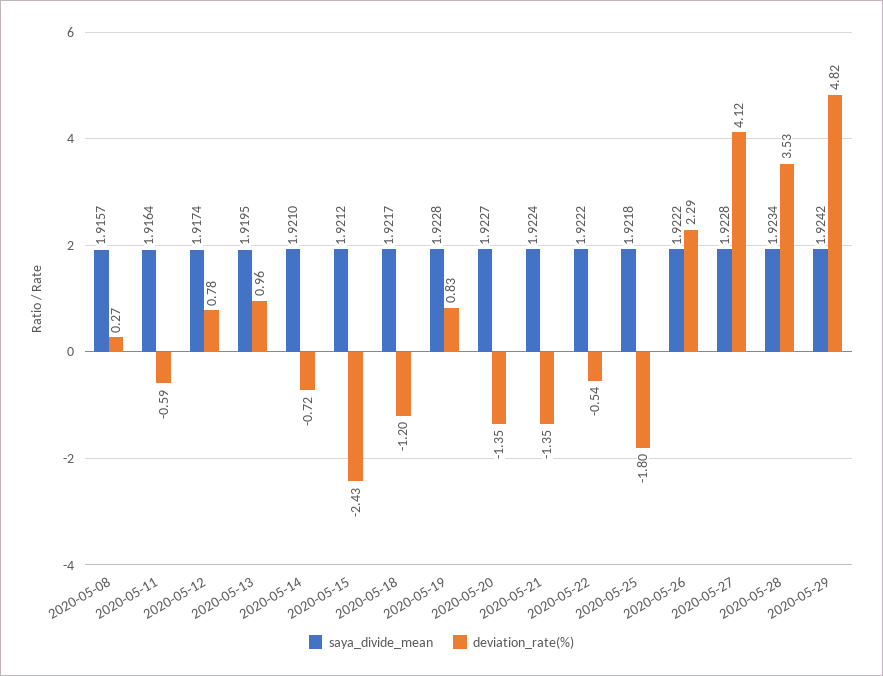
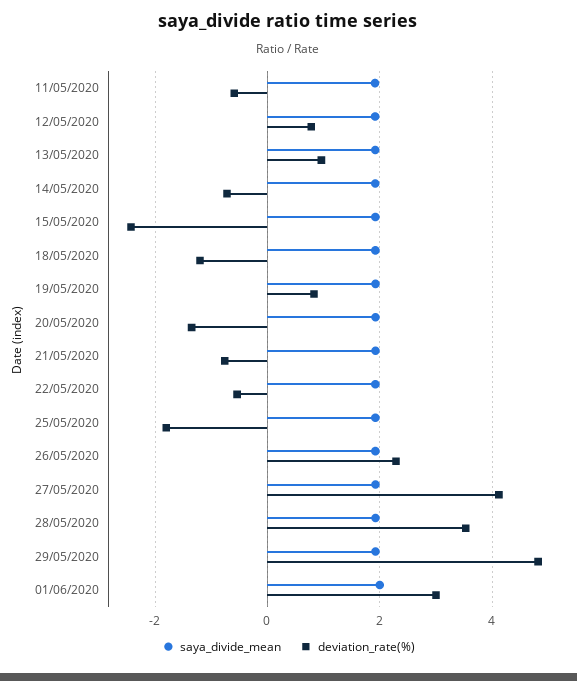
saya_divide_mean, 2020-05-08: 1.9157 -> none
deviation_rate(%), 2020-05-08: 0.27 -> none
deviation_rate(%), 2020-05-21: -1.35 -> -0.8
saya_divide_mean, 01/06/2020: none -> 2
deviation_rate(%), 01/06/2020: none -> 3

